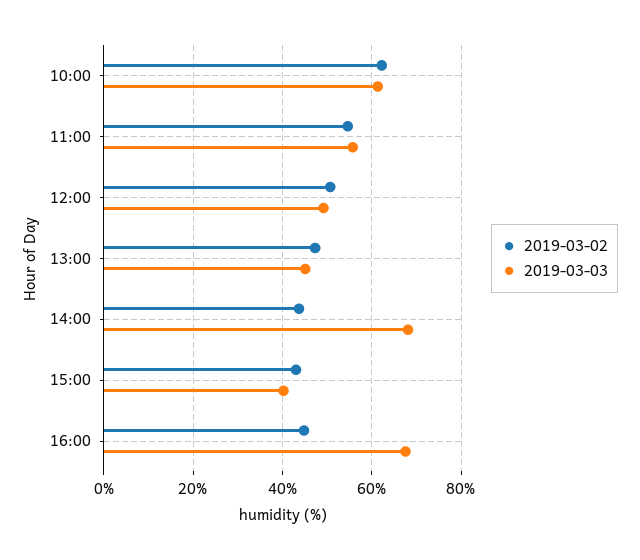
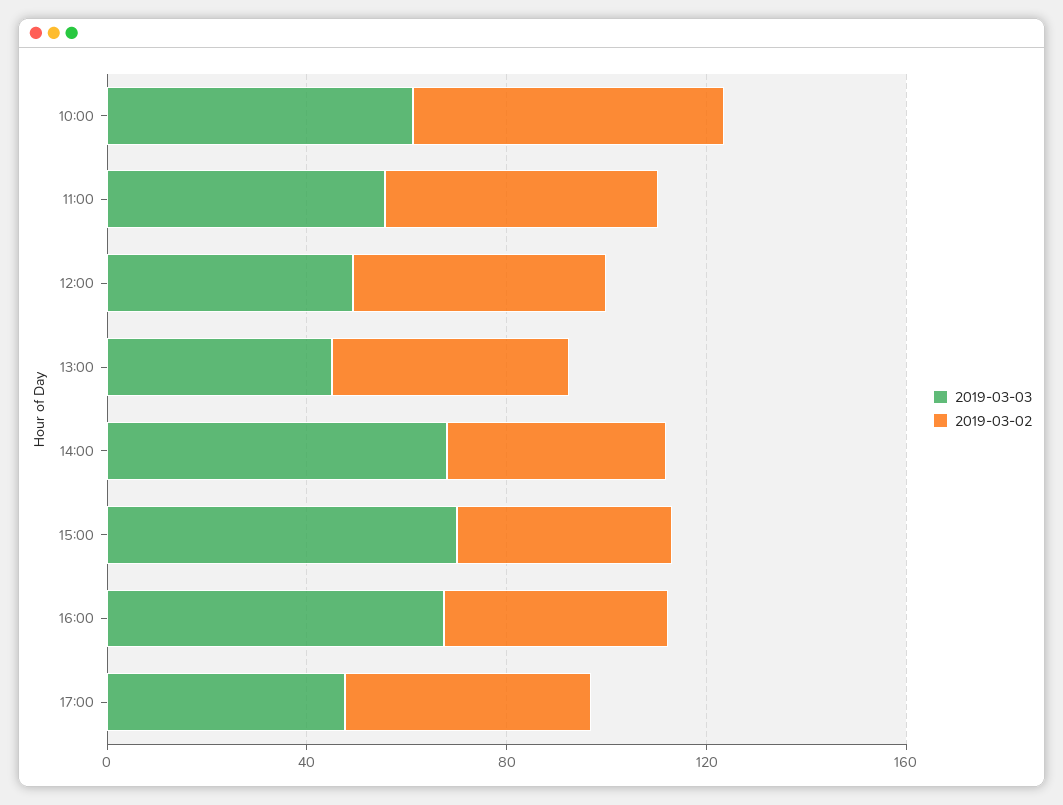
2019-03-03, 15:00: 40 -> 70
2019-03-03, 17:00: none -> 50
2019-03-02, 17:00: none -> 50

